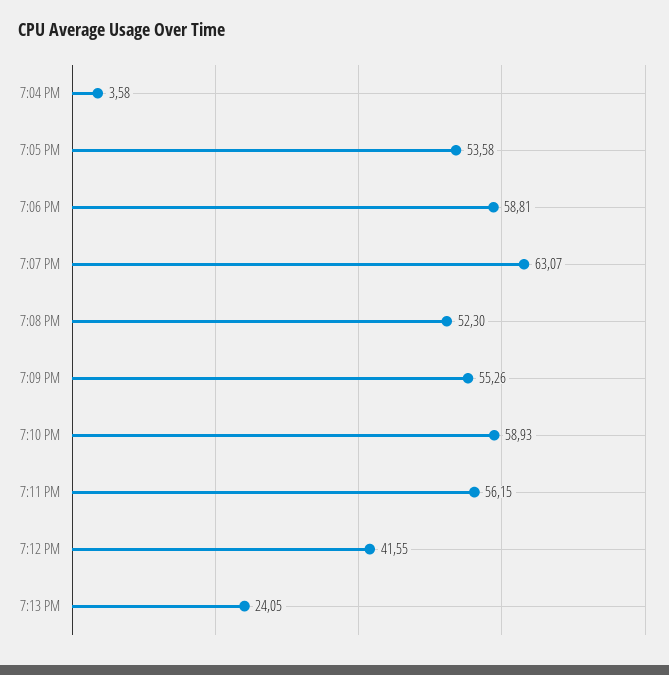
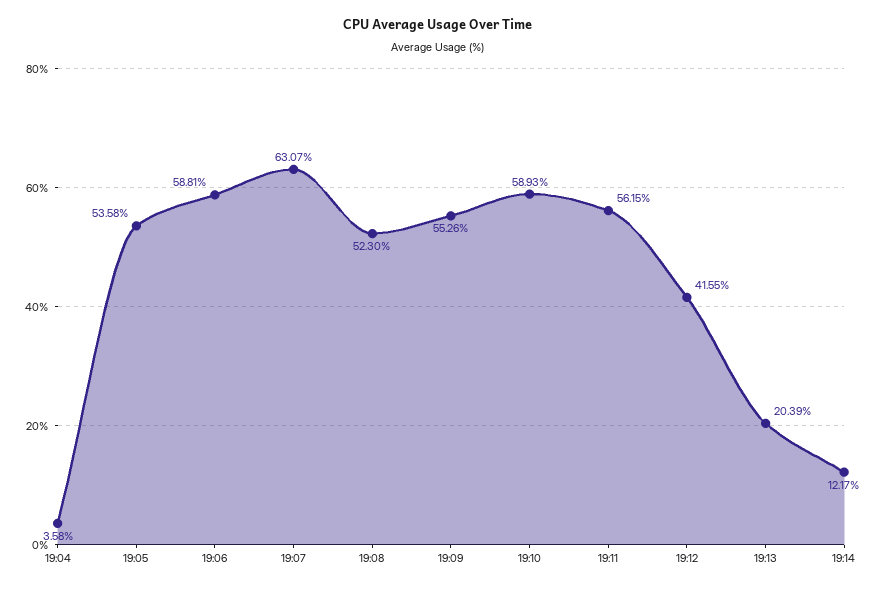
7:13 PM: 24.05 -> 20.39
19:14: none -> 12.17

